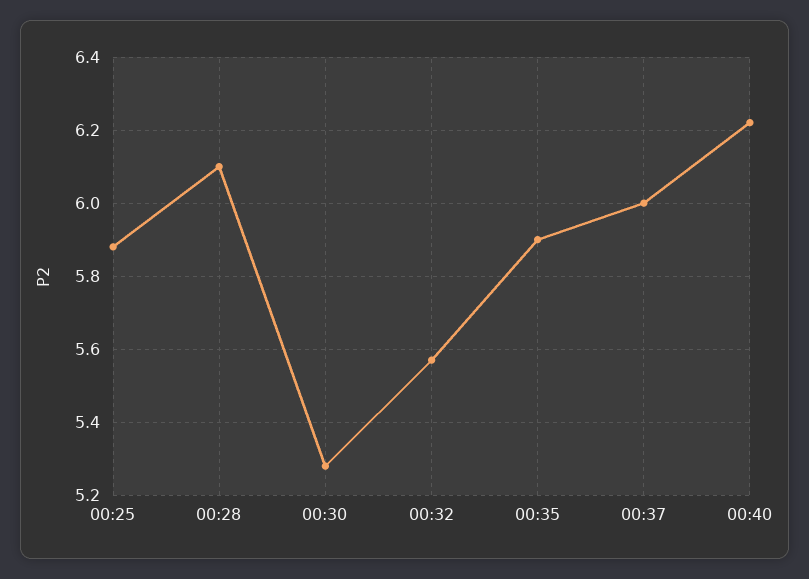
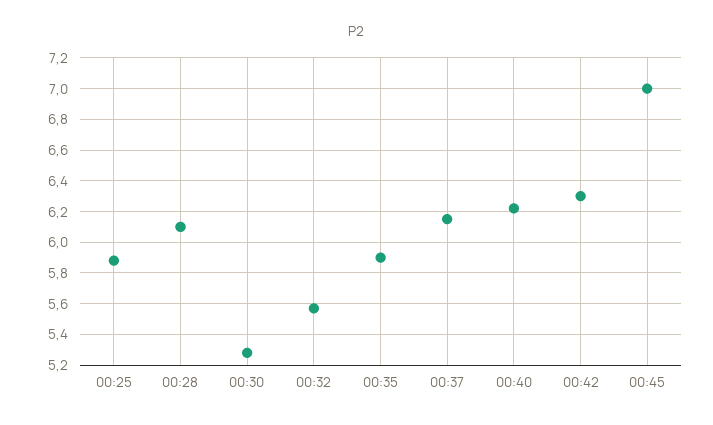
00:37: 6 -> 6.15
00:42: none -> 6.3
00:45: none -> 7

